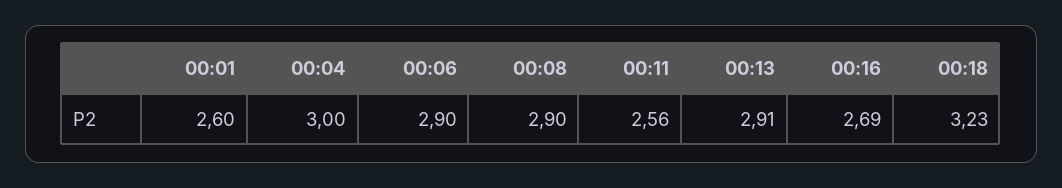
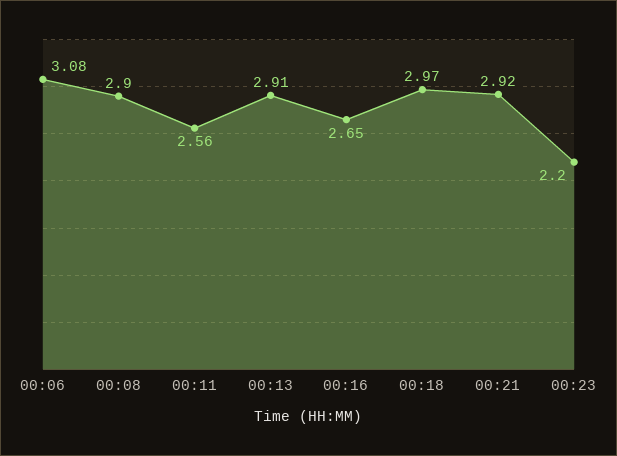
00:01: 2.6 -> none
00:04: 3 -> none
00:06: 2.9 -> 3.08
00:16: 2.69 -> 2.65
00:18: 3.23 -> 2.97
00:21: none -> 2.92
00:23: none -> 2.2

